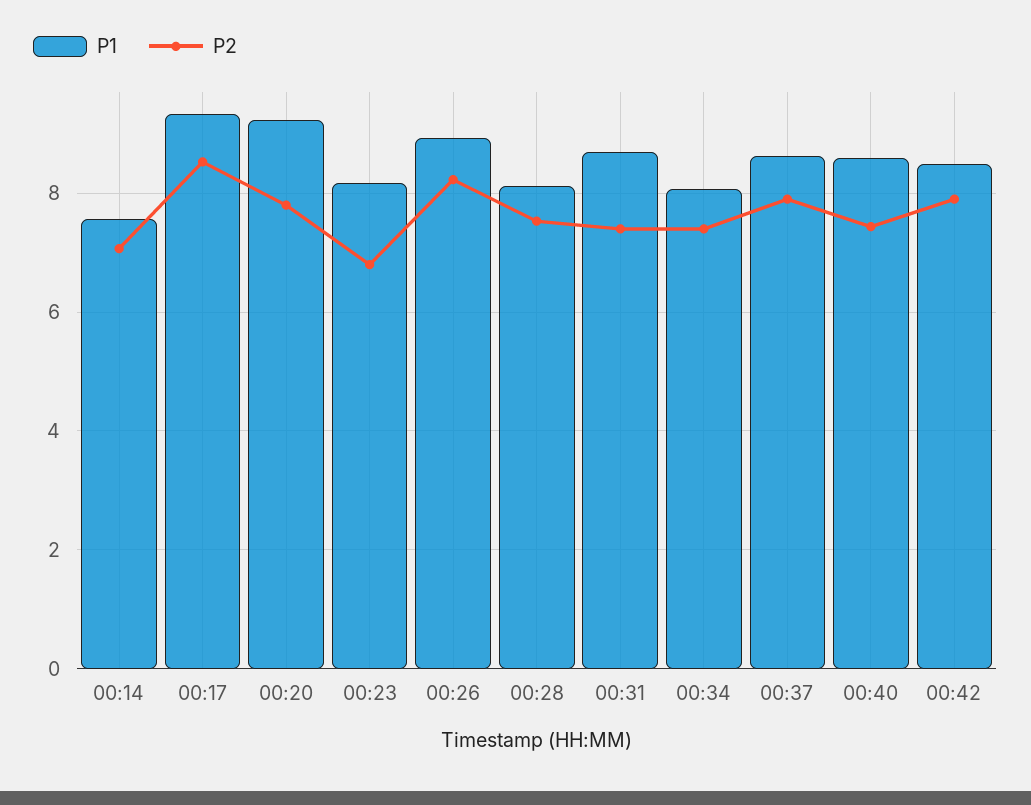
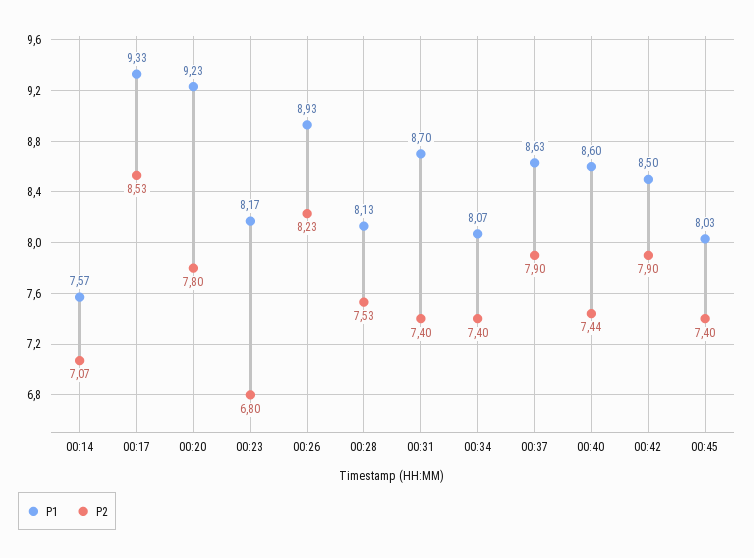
P1, 00:45: none -> 8.03
P2, 00:45: none -> 7.4

